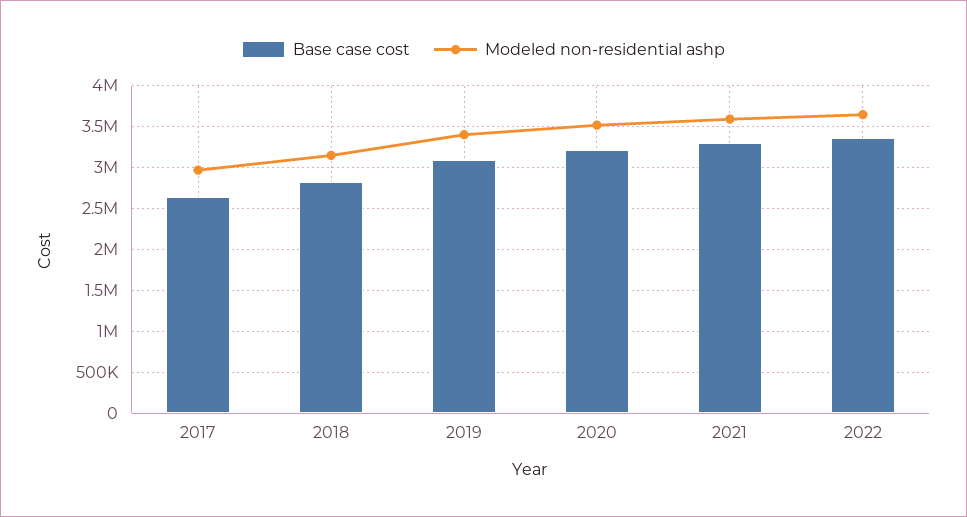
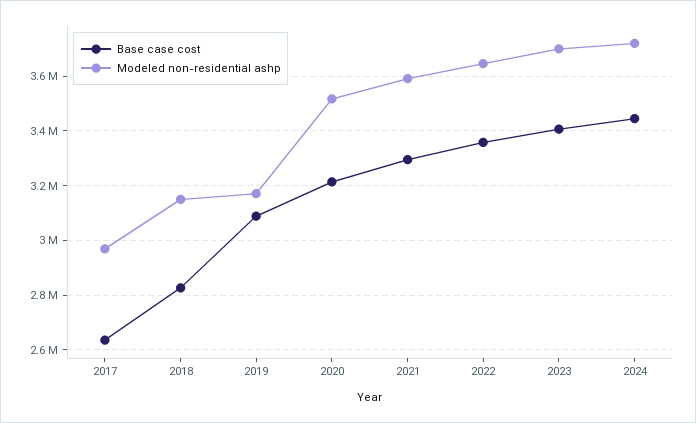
Modeled non-residential ashp, 2019: 3400000 -> 3175000
Base case cost, 2023: none -> 3400000
Modeled non-residential ashp, 2023: none -> 3700000
Base case cost, 2024: none -> 3450000
Modeled non-residential ashp, 2024: none -> 3725000

